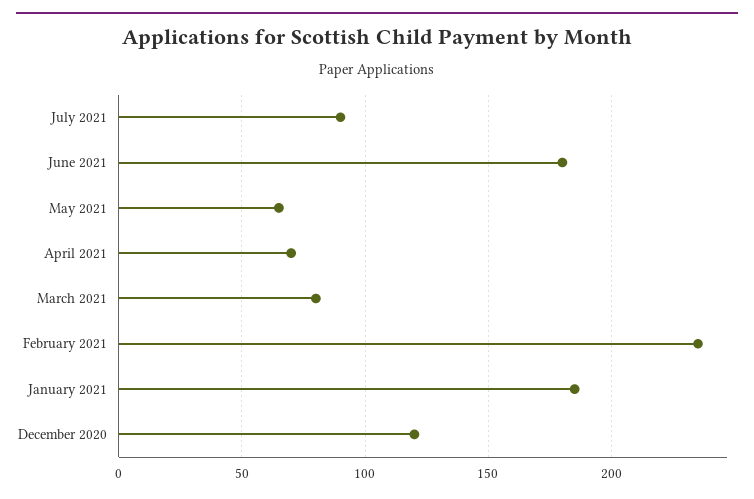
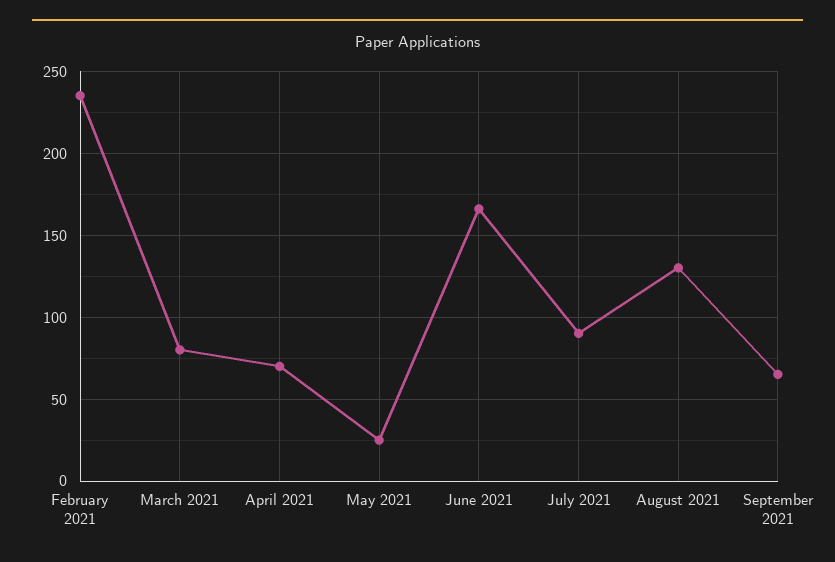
June 2021: 180 -> 165
May 2021: 65 -> 25
January 2021: 185 -> none
December 2020: 120 -> none
August 2021: none -> 130
September 2021: none -> 65

